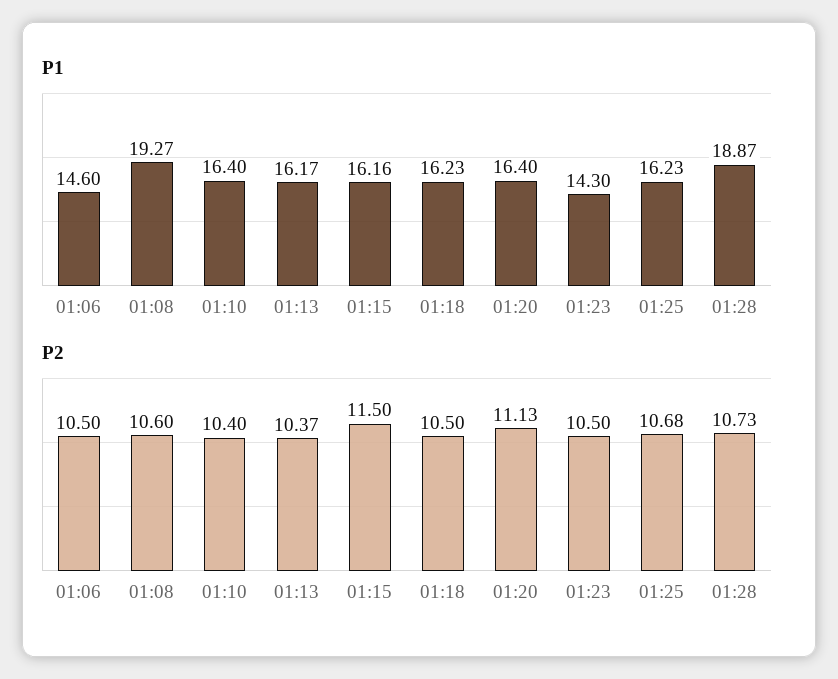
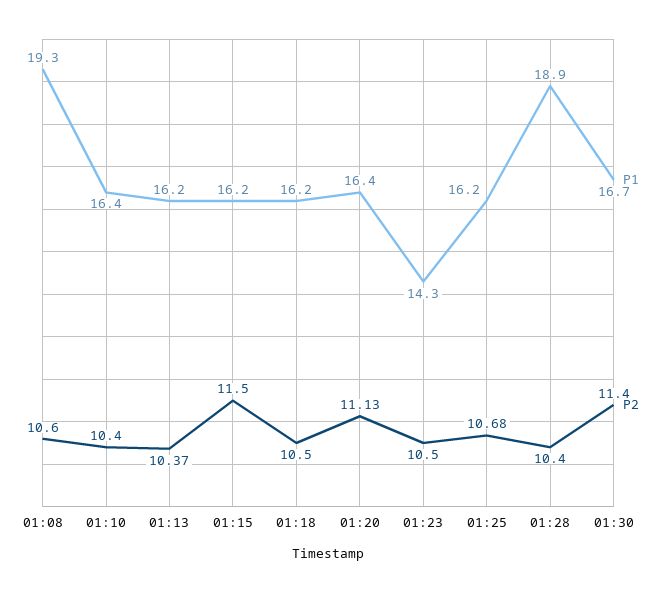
P1, 01:06: 14.6 -> none
P2, 01:06: 10.5 -> none
P2, 01:28: 10.73 -> 10.4
P1, 01:30: none -> 16.7
P2, 01:30: none -> 11.4

